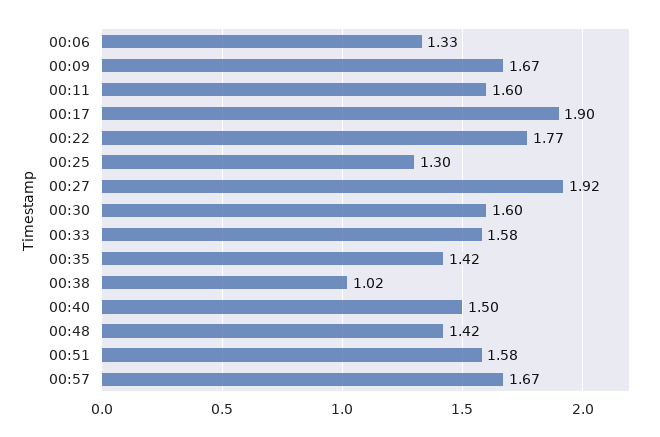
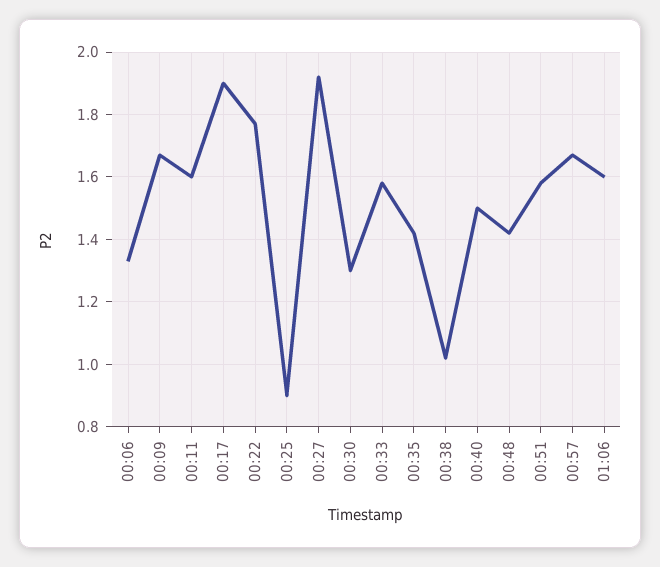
00:25: 1.3 -> 0.9
00:30: 1.6 -> 1.3
01:06: none -> 1.6

